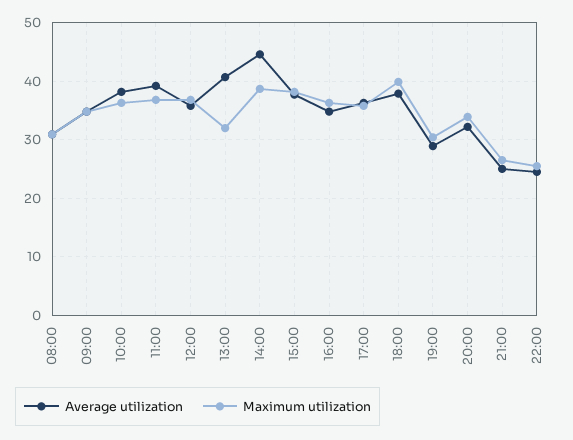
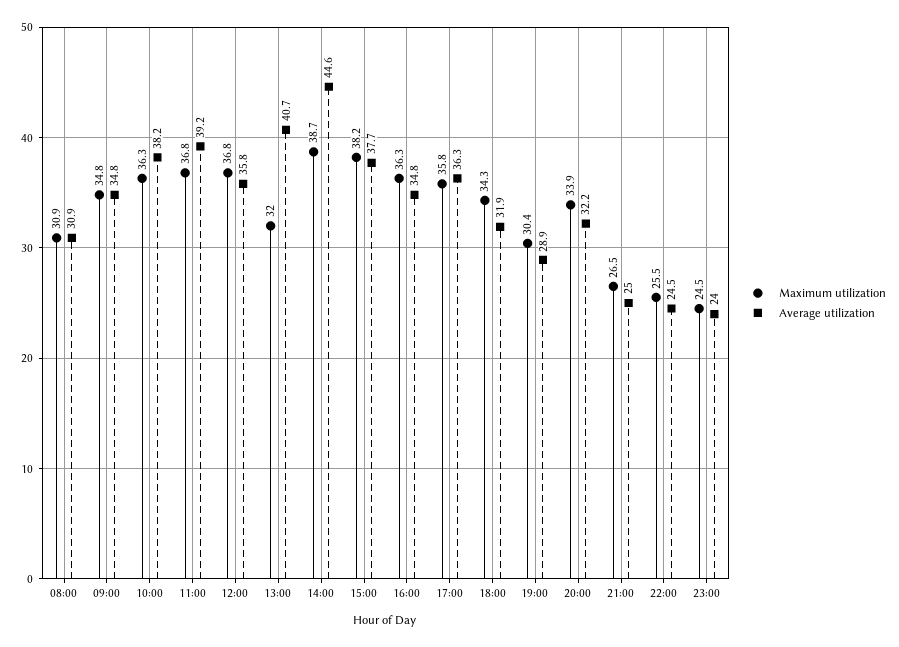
Average utilization, 18:00: 38 -> 31.9
Maximum utilization, 18:00: 40 -> 34.3
Maximum utilization, 23:00: none -> 24.5
Average utilization, 23:00: none -> 24

